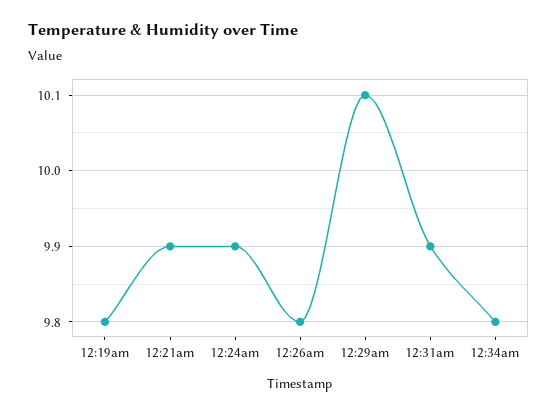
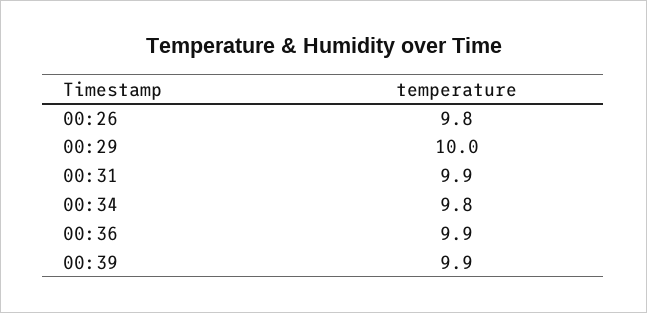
12:19am: 9.8 -> none
12:21am: 9.9 -> none
12:24am: 9.9 -> none
12:29am: 10.1 -> 10
00:36: none -> 9.9
00:39: none -> 9.9

